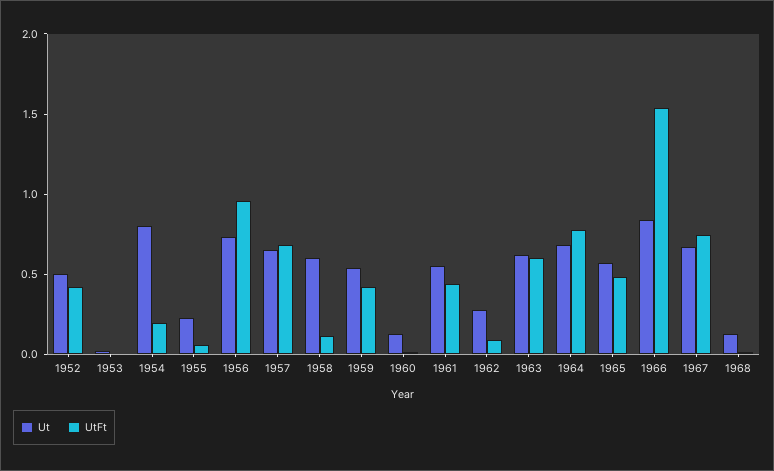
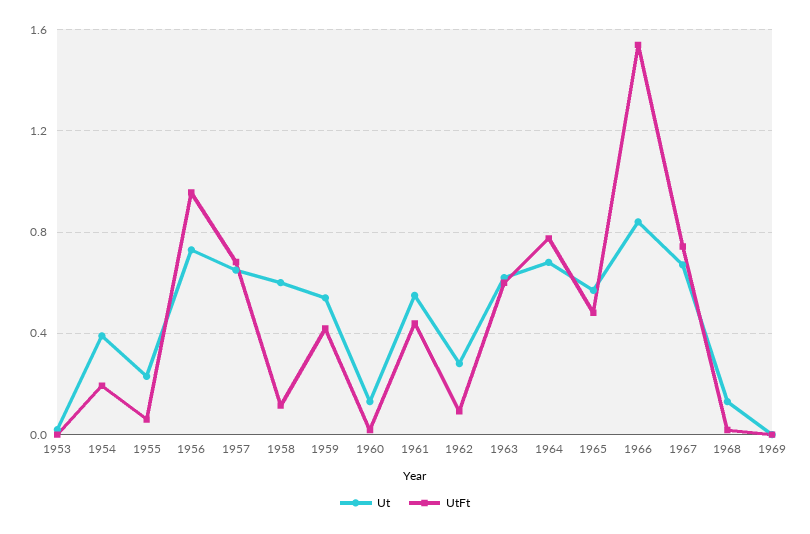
Ut, 1952: 0.5 -> none
UtFt, 1952: 0.4 -> none
Ut, 1954: 0.8 -> 0.4
Ut, 1969: none -> 0
UtFt, 1969: none -> 0

